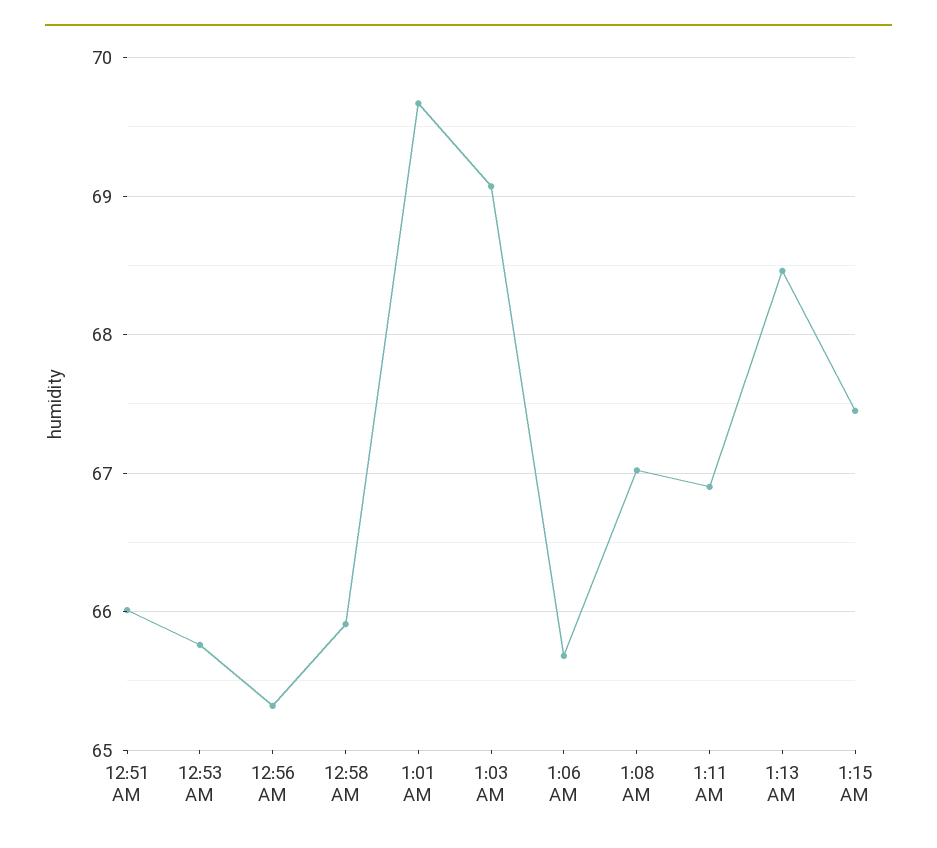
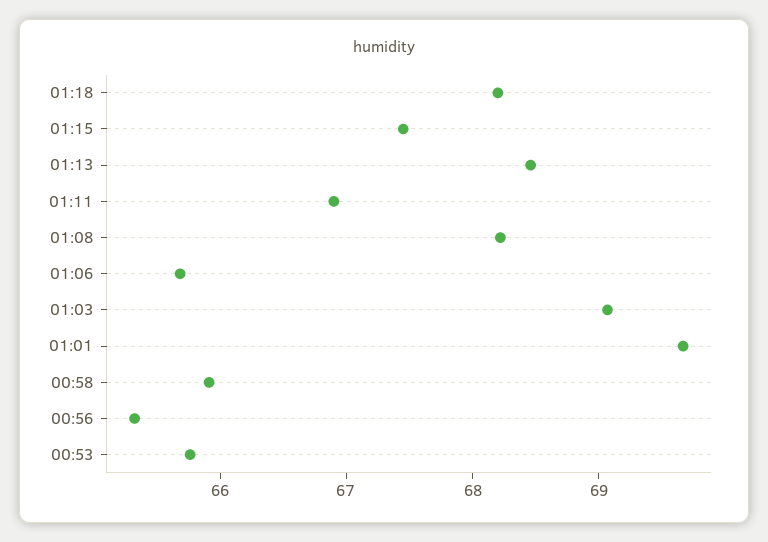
12:51 AM: 66 -> none
1:08 AM: 67 -> 68.2
01:18: none -> 68.2

